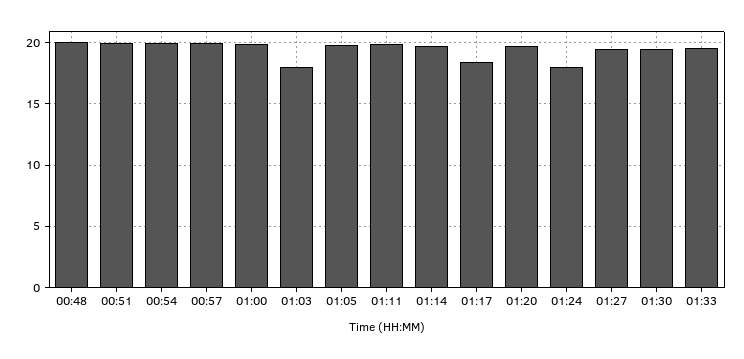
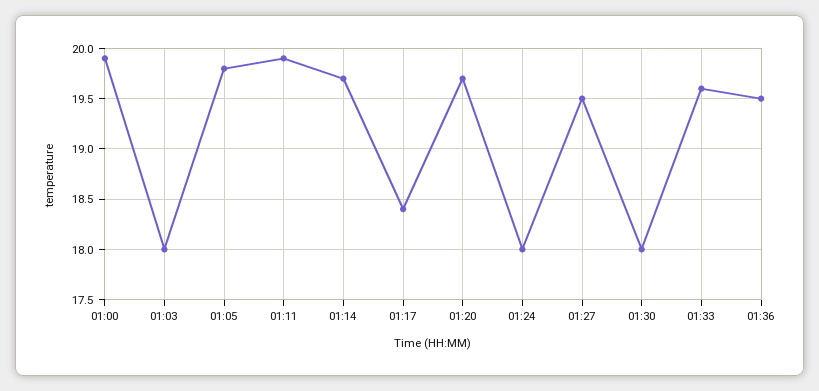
00:48: 20 -> none
00:51: 20 -> none
00:54: 20 -> none
00:57: 20 -> none
01:30: 19.5 -> 18
01:36: none -> 19.5

